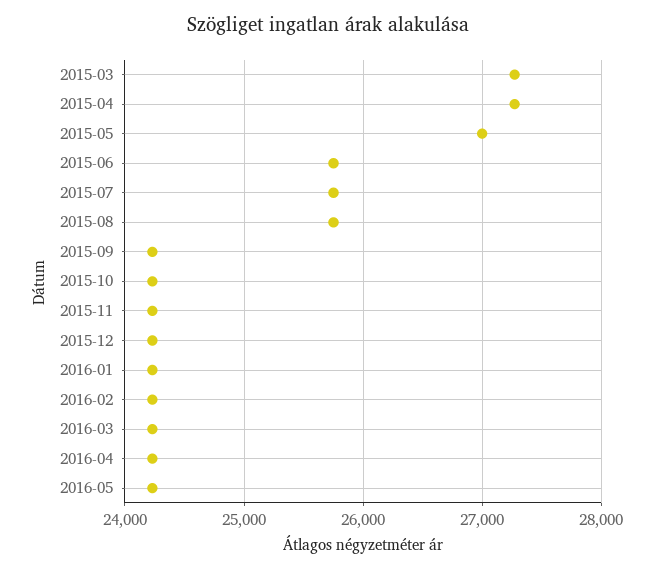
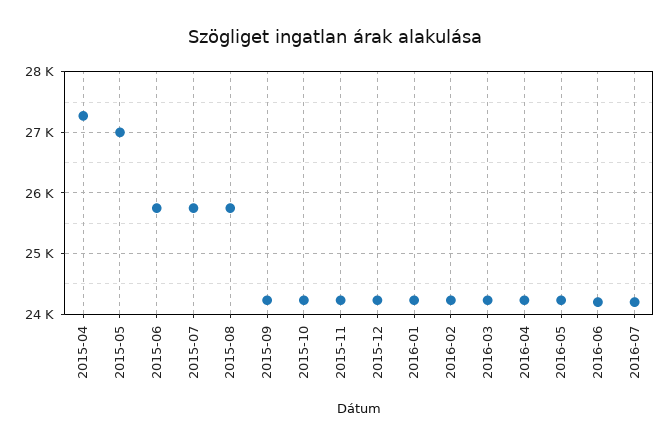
2015-03: 27300 -> none
2016-06: none -> 24200
2016-07: none -> 24200

